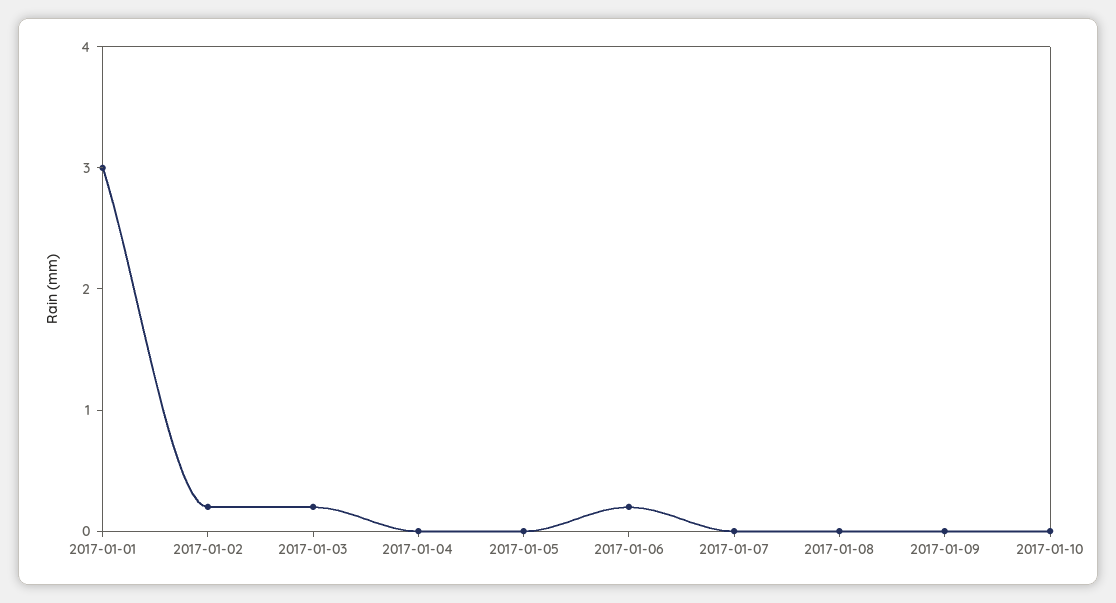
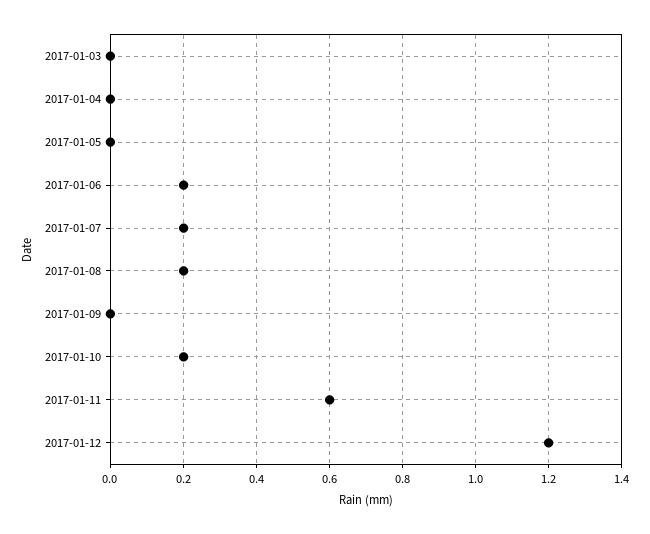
2017-01-01: 3 -> none
2017-01-02: 0.2 -> none
2017-01-03: 0.2 -> 0
2017-01-07: 0 -> 0.2
2017-01-08: 0 -> 0.2
2017-01-10: 0 -> 0.2
2017-01-11: none -> 0.6
2017-01-12: none -> 1.2

